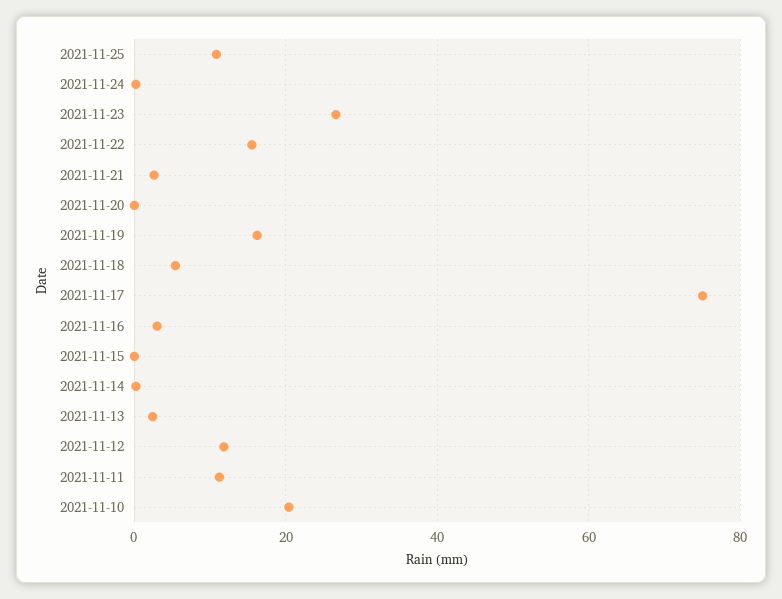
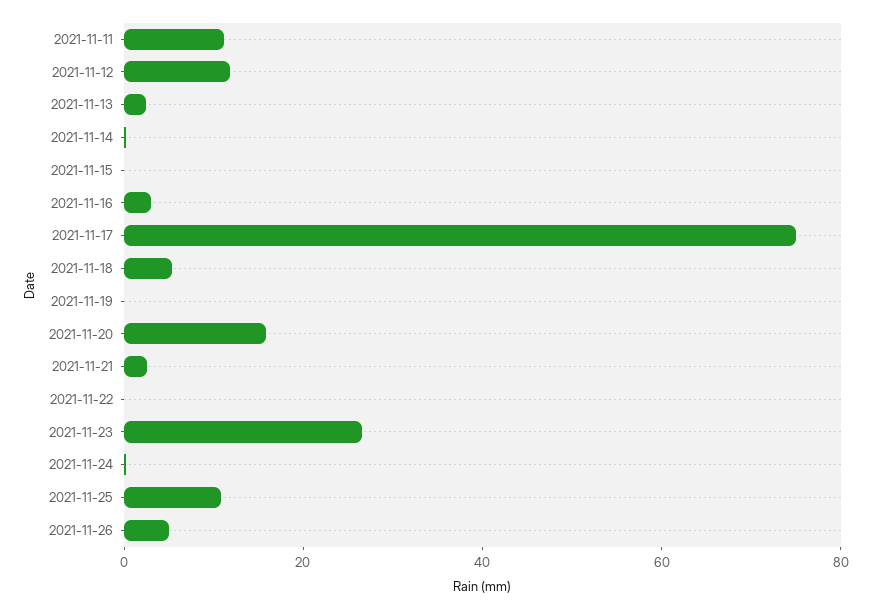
2021-11-22: 16 -> 0
2021-11-20: 0 -> 15
2021-11-19: 16 -> 0
2021-11-10: 20 -> none
2021-11-26: none -> 5

